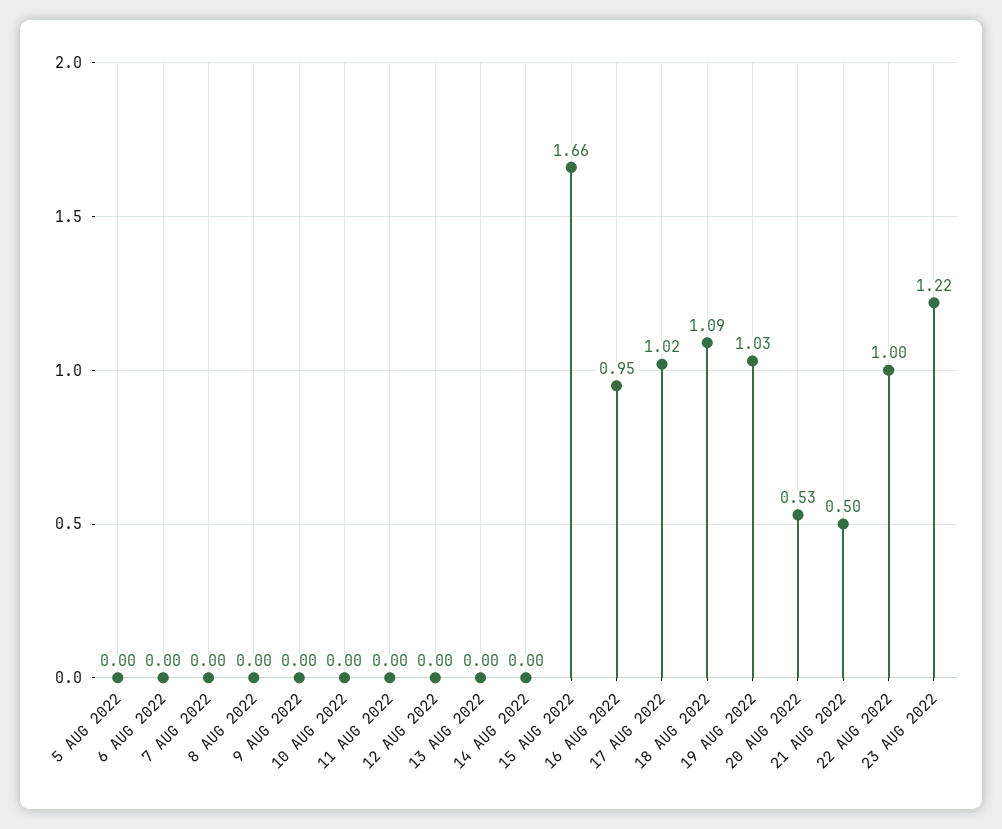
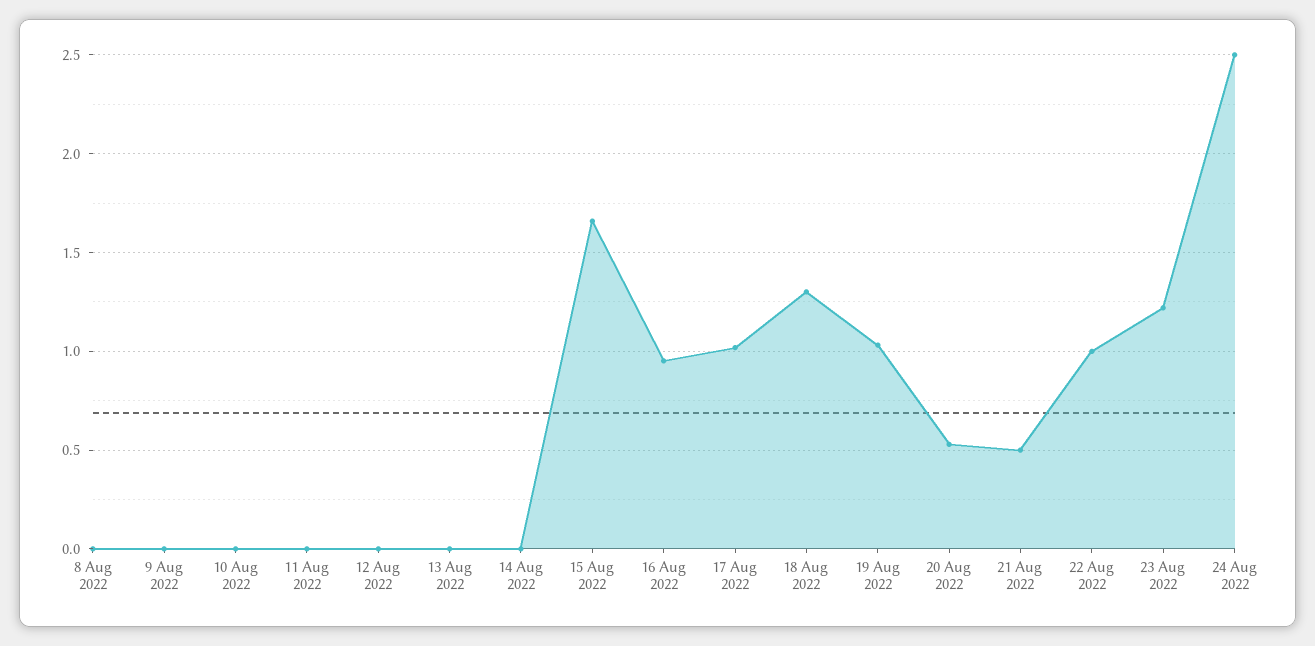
5 AUG 2022: 0 -> none
6 AUG 2022: 0 -> none
7 AUG 2022: 0 -> none
18 AUG 2022: 1.09 -> 1.3
24 Aug 2022: none -> 2.5

